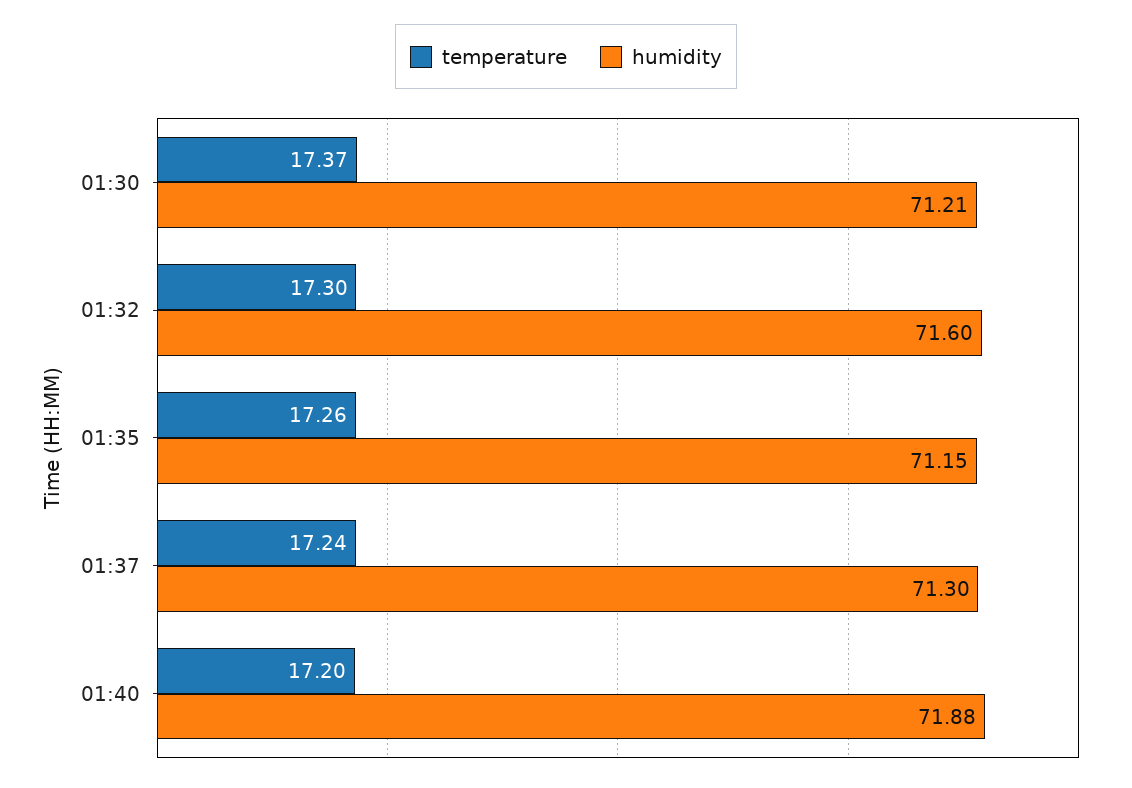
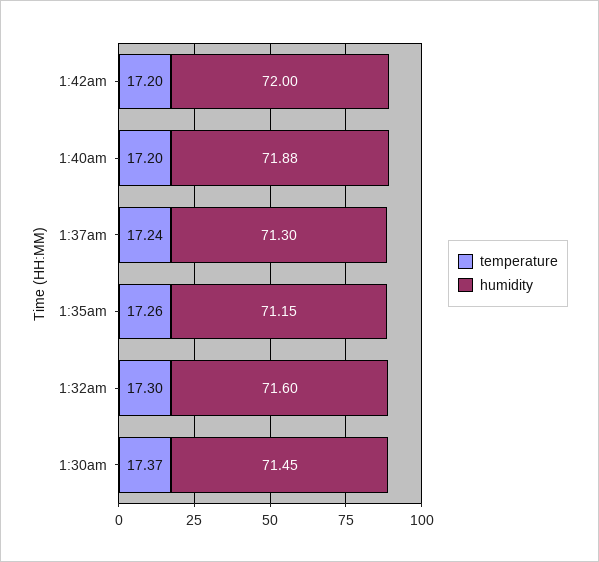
humidity, 01:30: 71.21 -> 71.45
temperature, 1:42am: none -> 17.2
humidity, 1:42am: none -> 72

